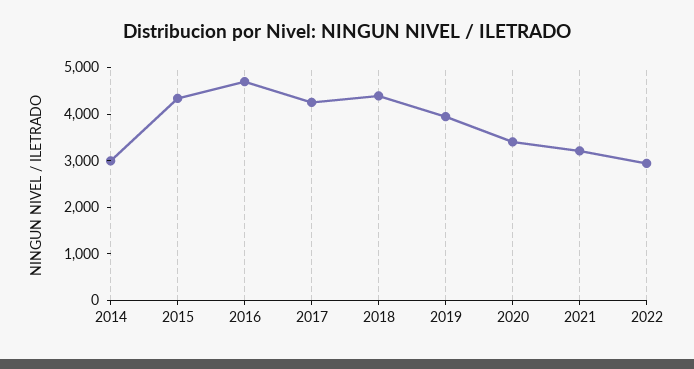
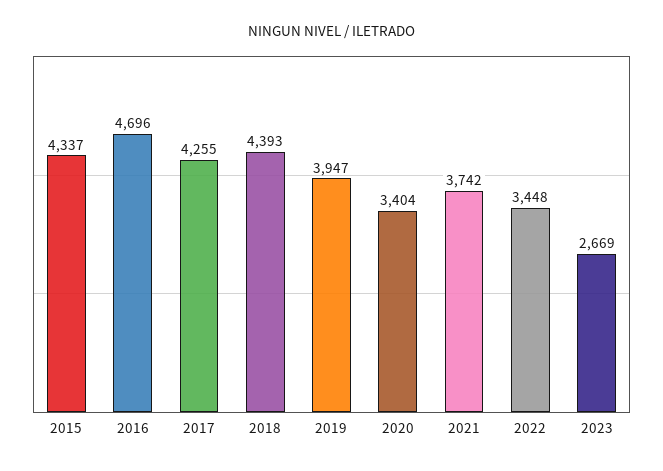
2014: 3000 -> none
2021: 3200 -> 3742
2022: 3000 -> 3448
2023: none -> 2669

